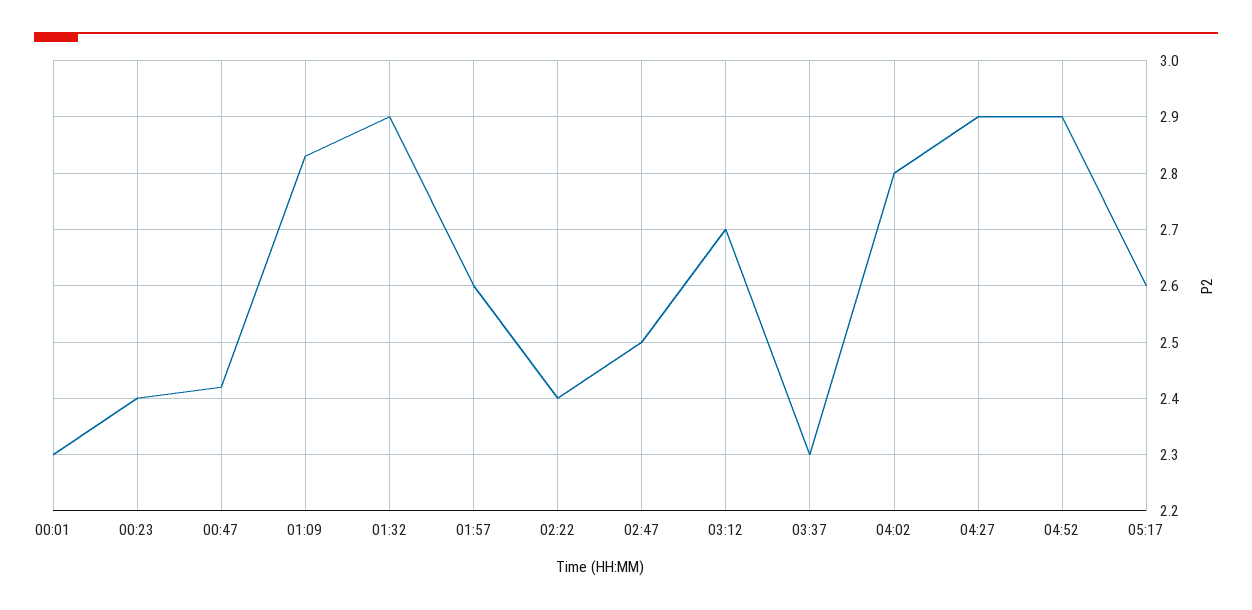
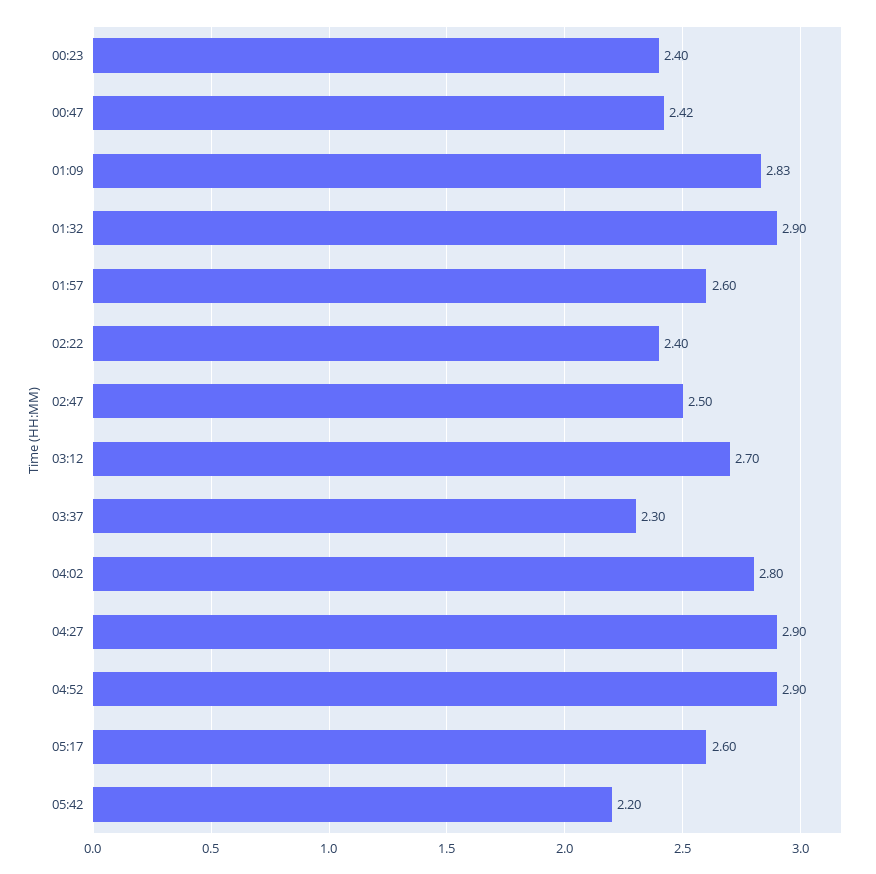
00:01: 2.3 -> none
05:42: none -> 2.2

